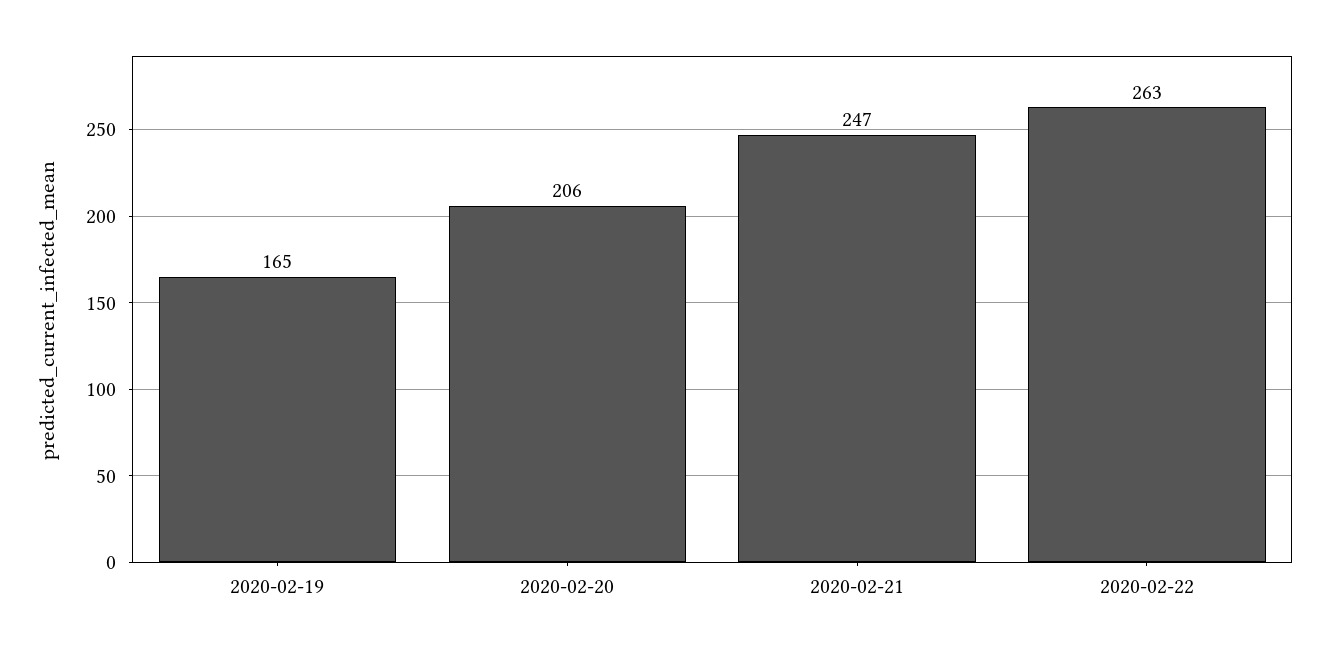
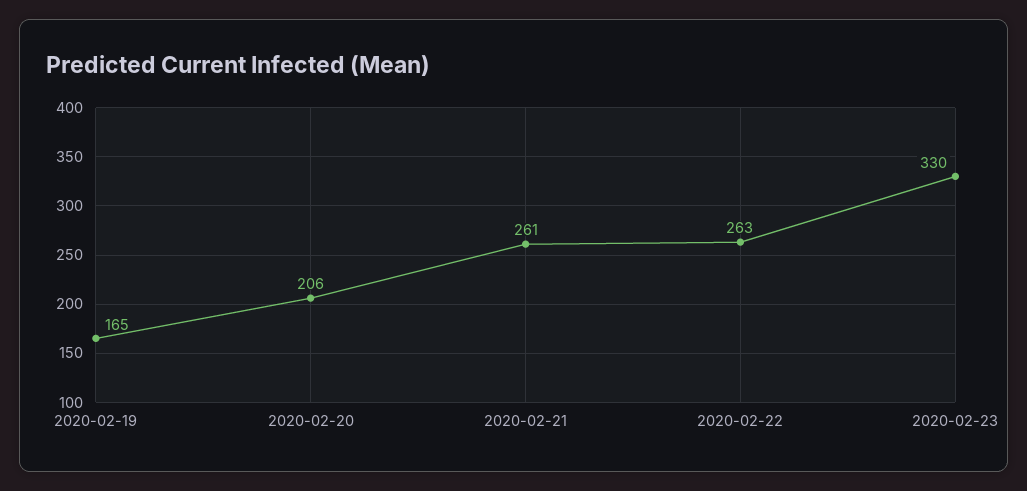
2020-02-21: 247 -> 261
2020-02-23: none -> 330

